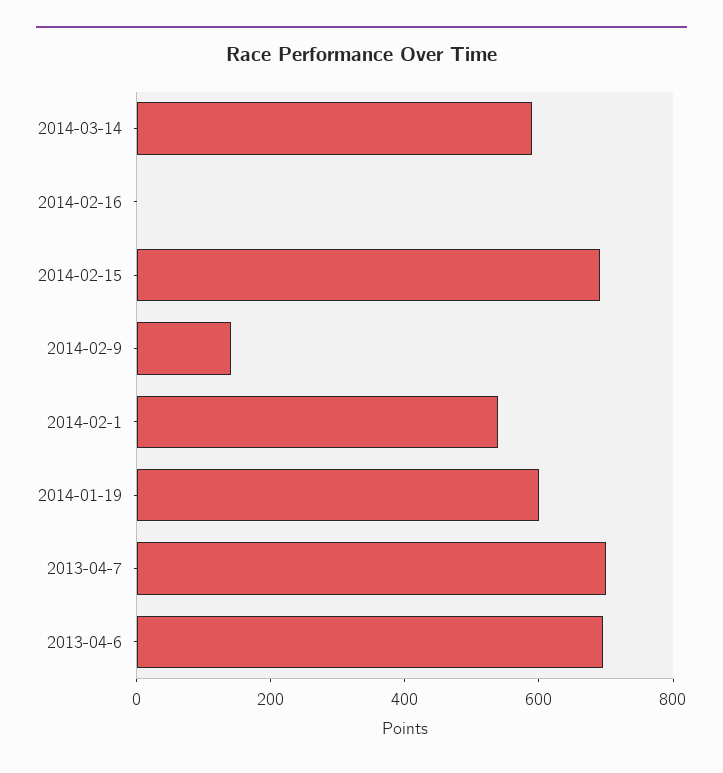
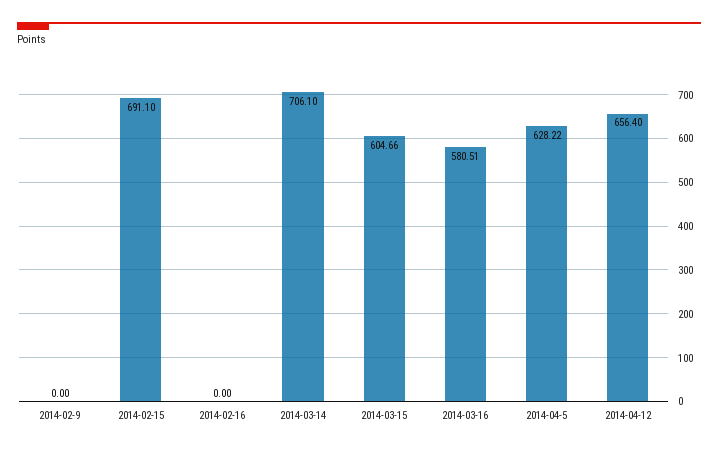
2014-03-14: 600 -> 706.1
2014-02-9: 150 -> 0
2014-02-1: 550 -> none
2014-01-19: 600 -> none
2013-04-7: 700 -> none
2013-04-6: 700 -> none
2014-03-15: none -> 604.66
2014-03-16: none -> 580.51
2014-04-5: none -> 628.22
2014-04-12: none -> 656.4

